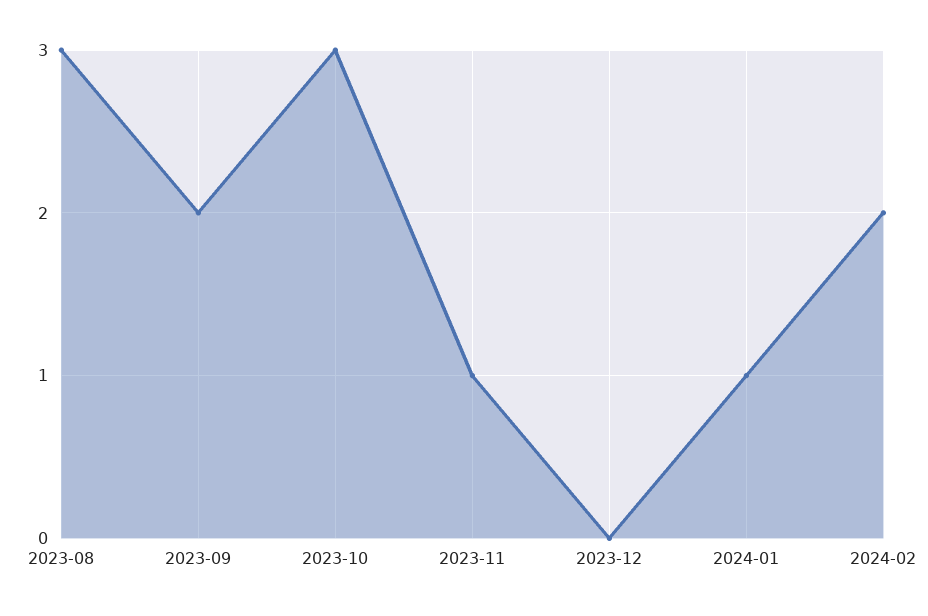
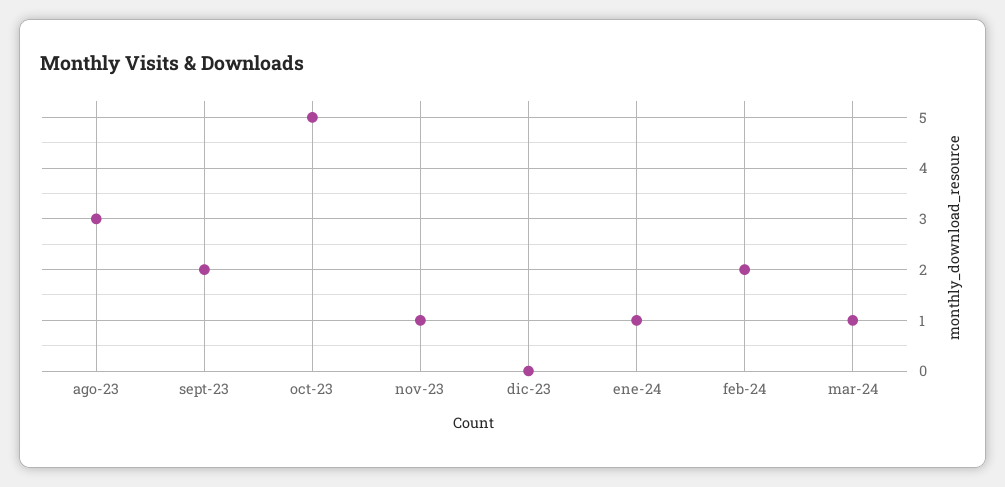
2023-10: 3 -> 5
mar-24: none -> 1

